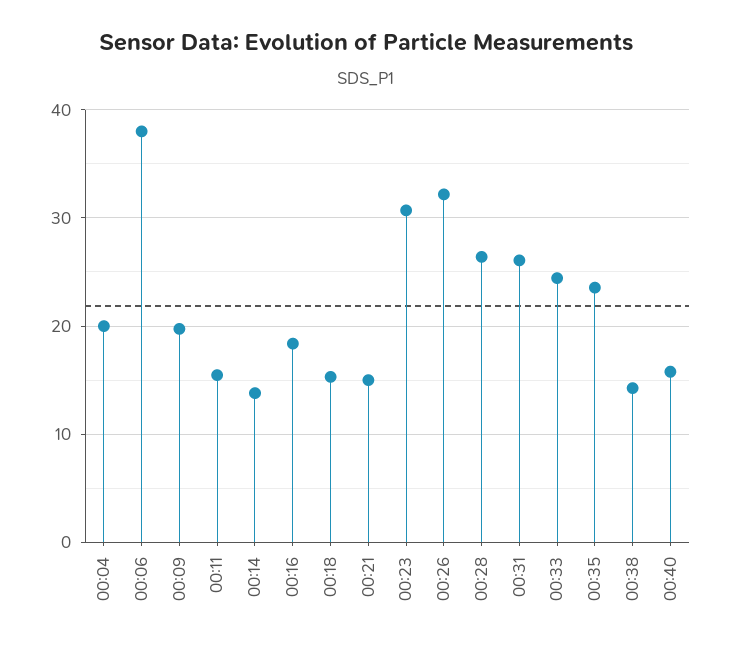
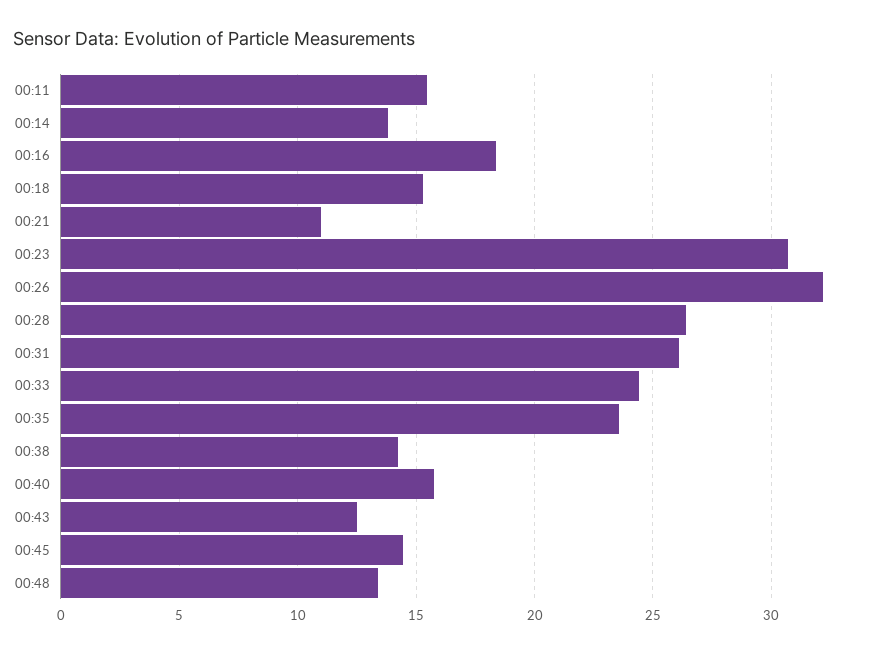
00:04: 20 -> none
00:06: 38 -> none
00:09: 20 -> none
00:21: 15 -> 11
00:43: none -> 12.5
00:45: none -> 14.5
00:48: none -> 13.5

